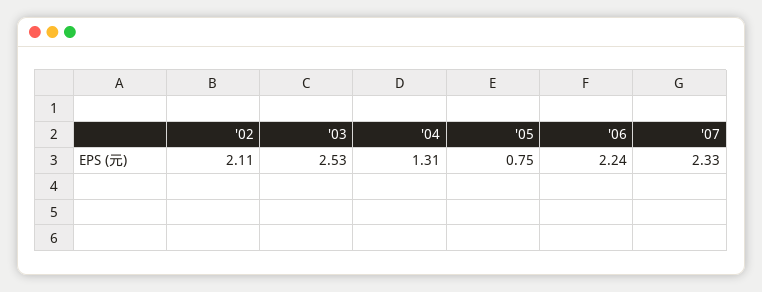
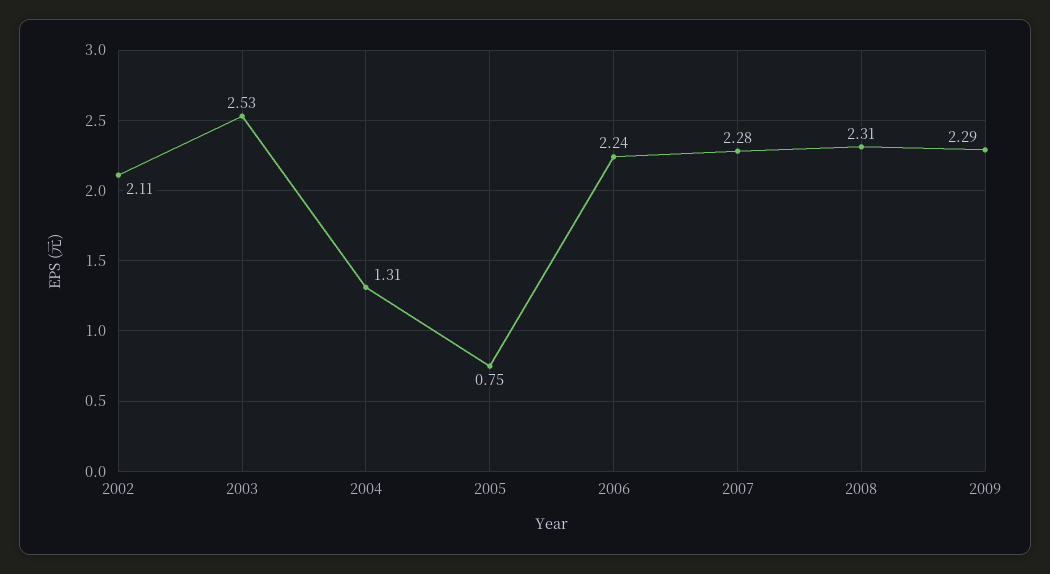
'07: 2.33 -> 2.28
2008: none -> 2.31
2009: none -> 2.29

